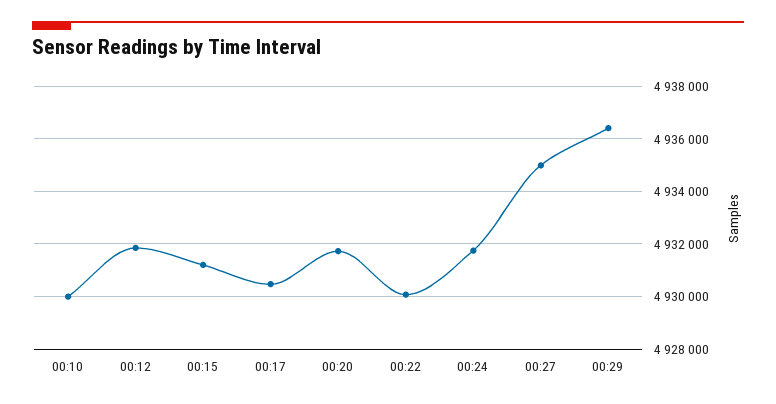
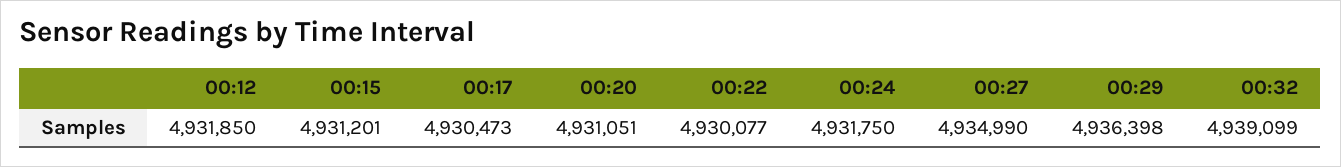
00:10: 4930000 -> none
00:20: 4931750 -> 4931051
00:32: none -> 4939099

